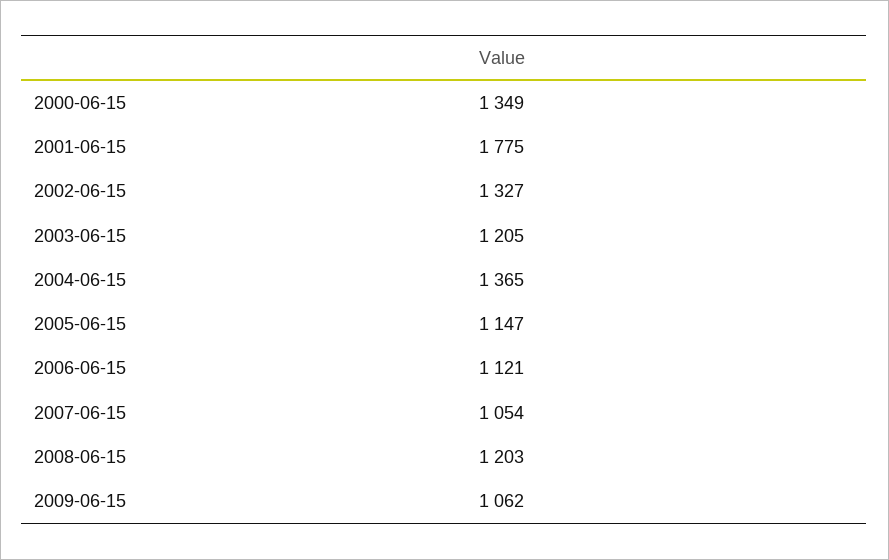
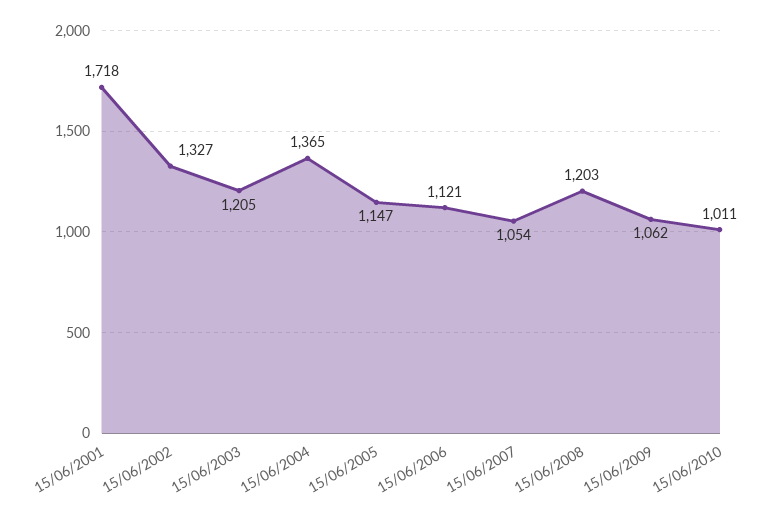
2000-06-15: 1349 -> none
2001-06-15: 1775 -> 1718
15/06/2010: none -> 1011

